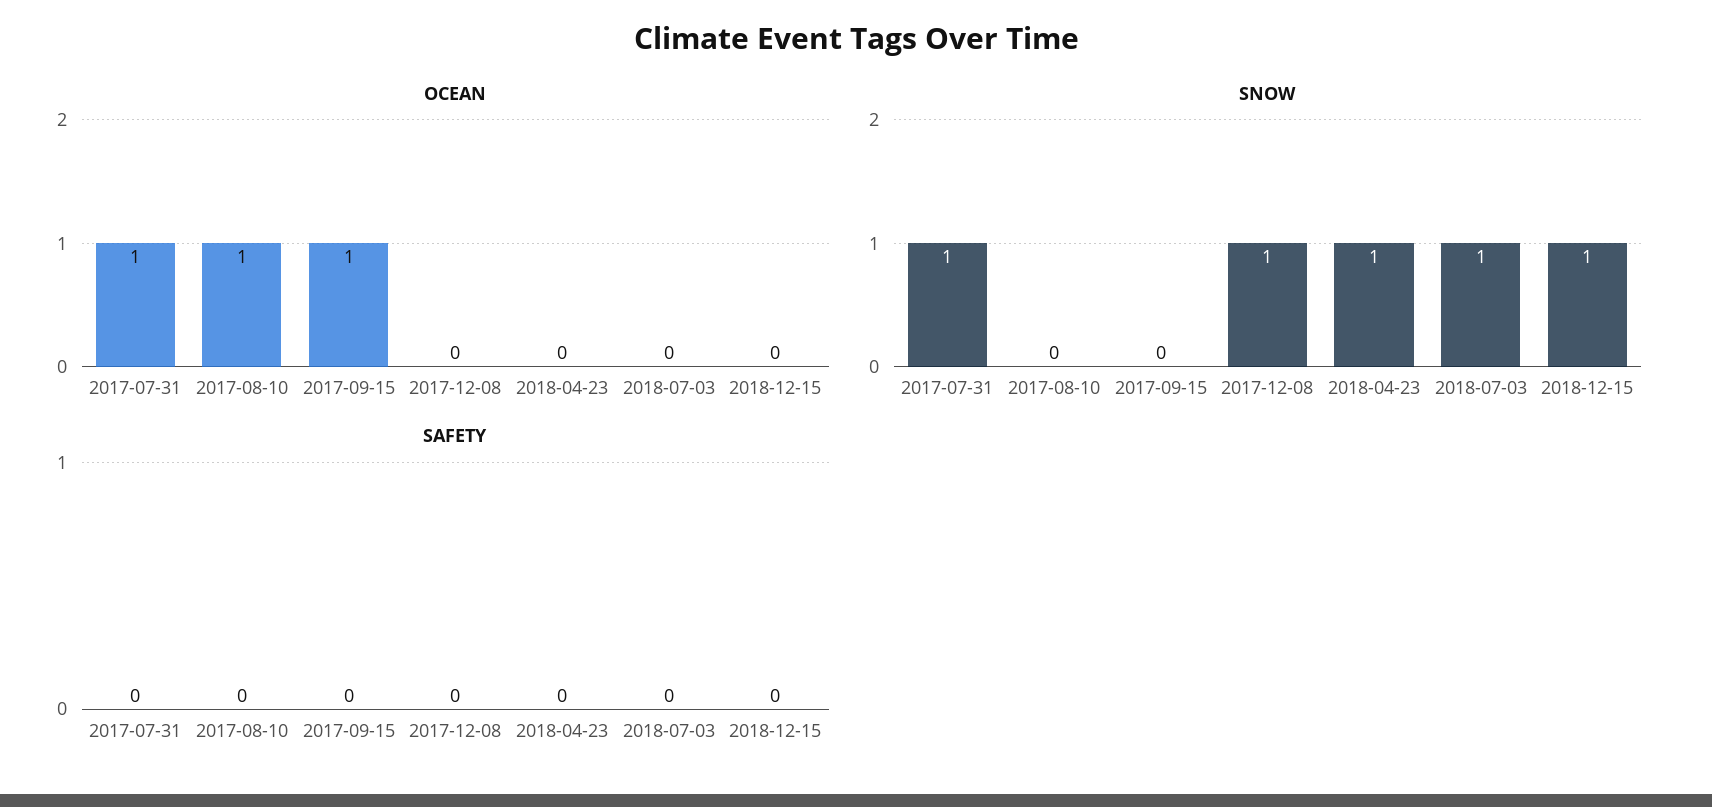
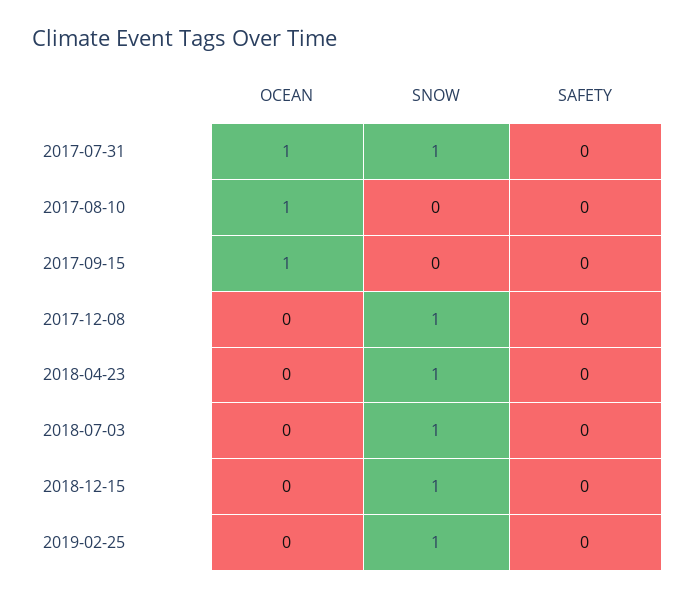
OCEAN, 2019-02-25: none -> 0
SNOW, 2019-02-25: none -> 1
SAFETY, 2019-02-25: none -> 0

